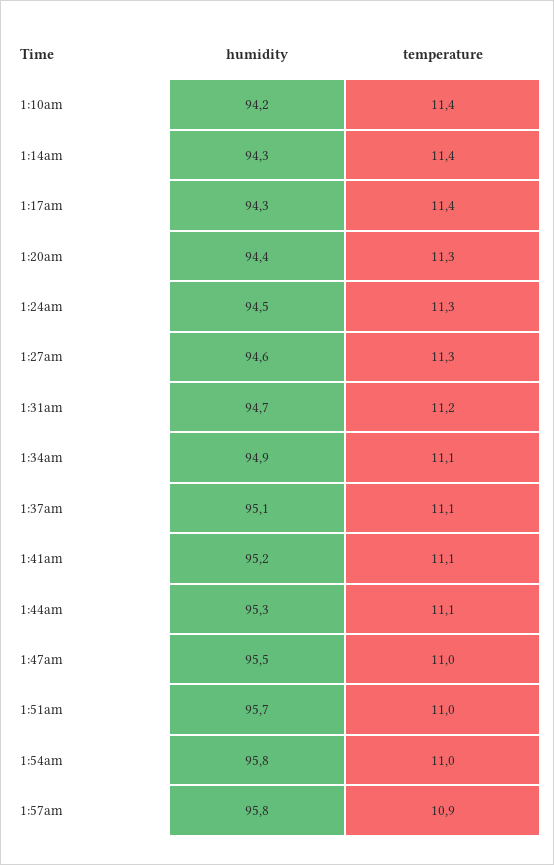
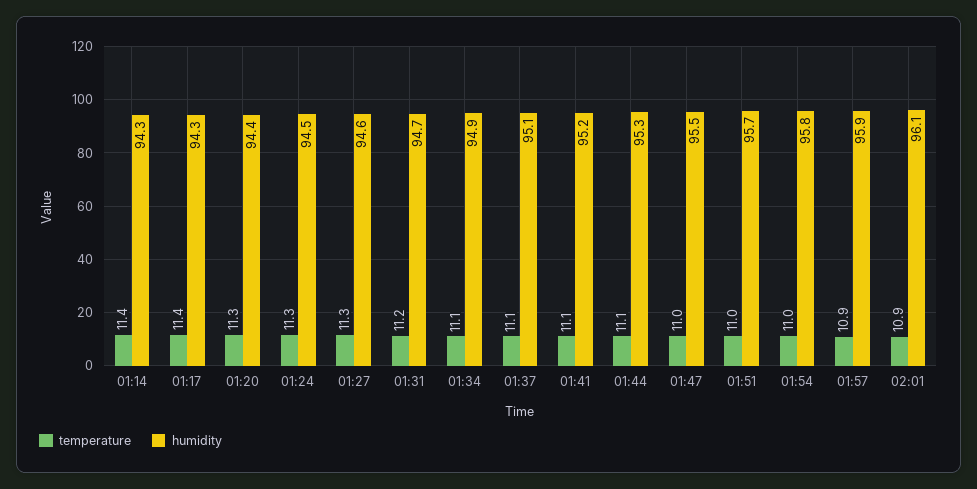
humidity, 1:10am: 94.2 -> none
temperature, 1:10am: 11.4 -> none
humidity, 1:57am: 95.8 -> 95.9
temperature, 02:01: none -> 10.9
humidity, 02:01: none -> 96.1

